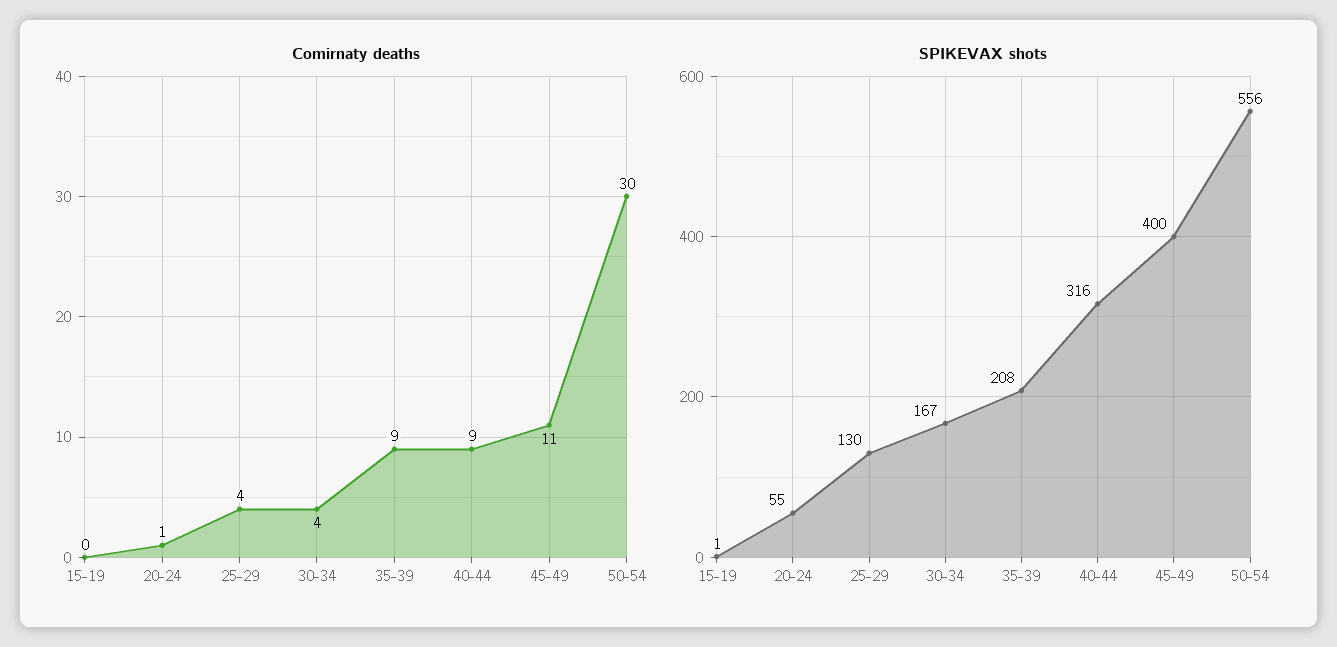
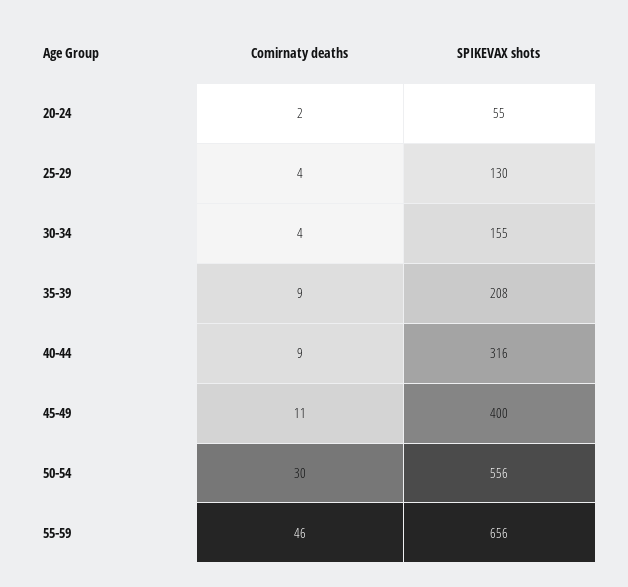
Comirnaty deaths, 15-19: 0 -> none
Comirnaty deaths, 20-24: 1 -> 2
SPIKEVAX shots, 15-19: 1 -> none
SPIKEVAX shots, 30-34: 167 -> 155
Comirnaty deaths, 55-59: none -> 46
SPIKEVAX shots, 55-59: none -> 656

